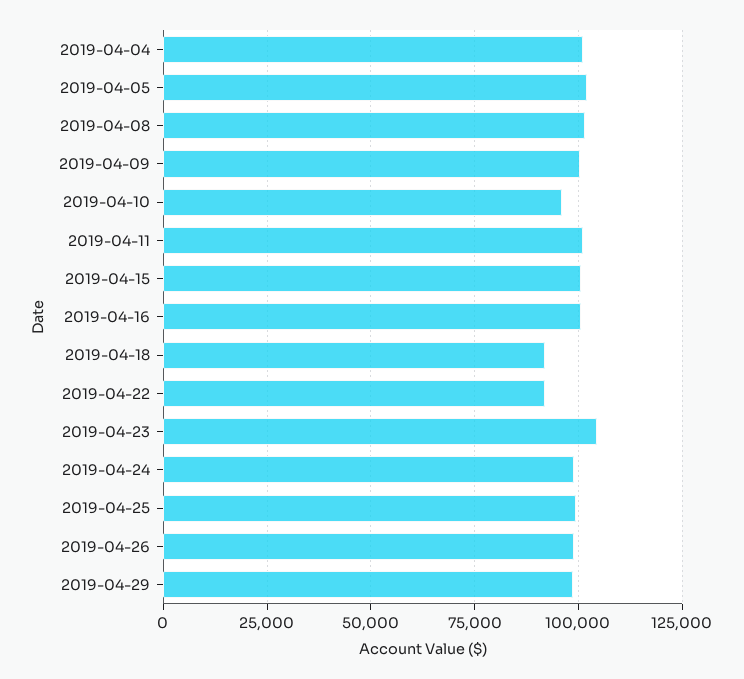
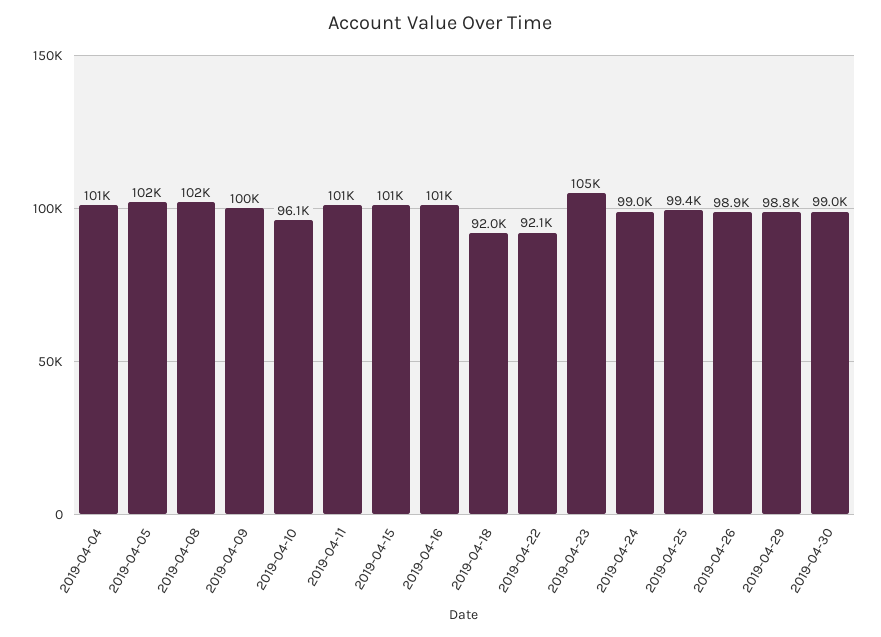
2019-04-30: none -> 99000

